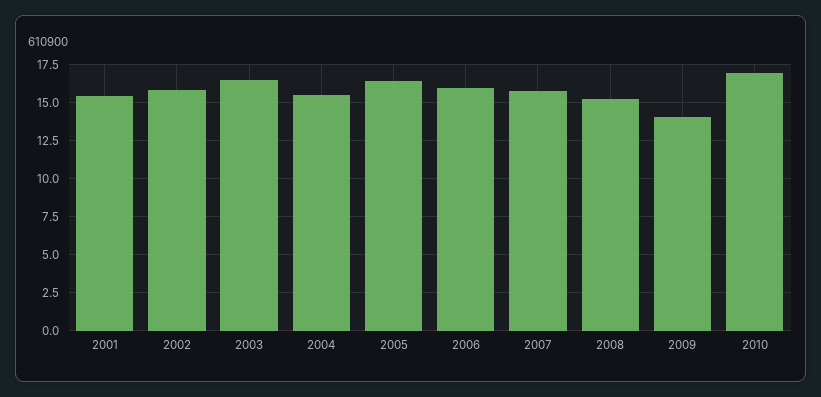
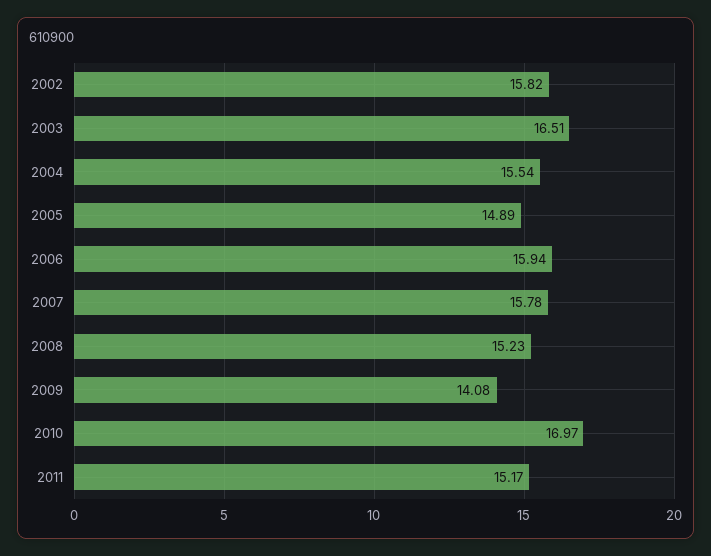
2001: 15.5 -> none
2005: 16.5 -> 14.89
2011: none -> 15.17

